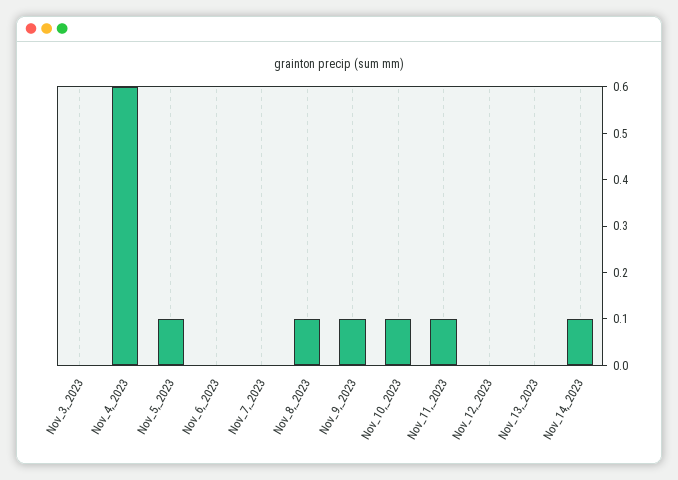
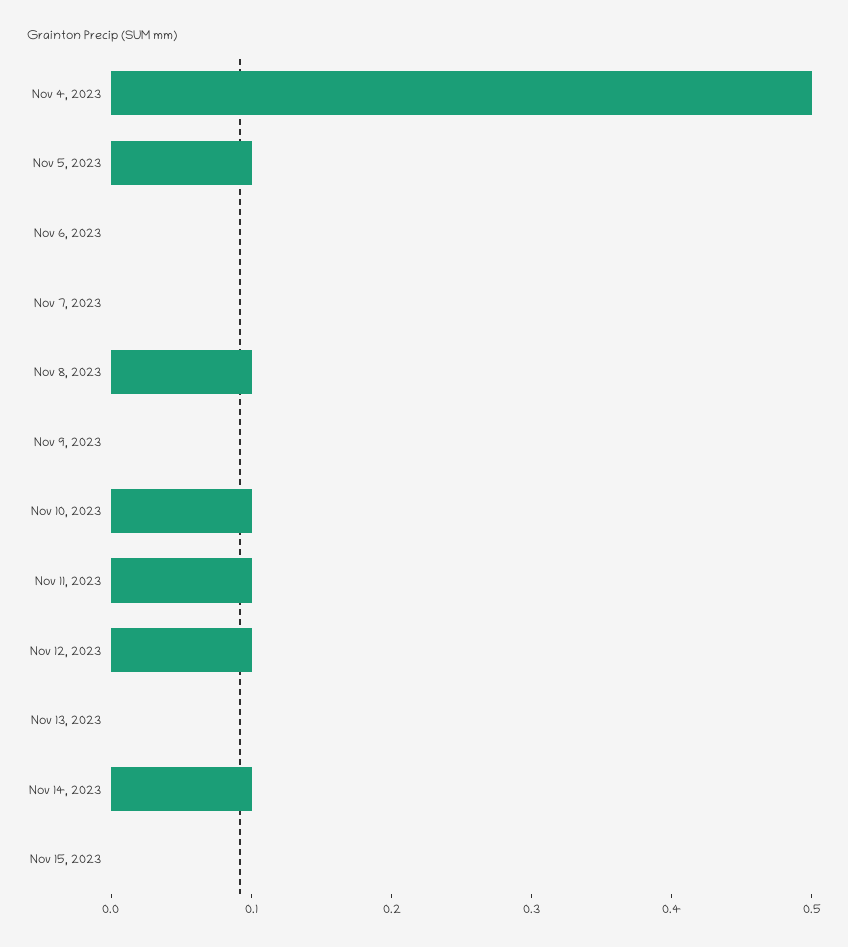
Nov_3,_2023: 0 -> none
Nov_4,_2023: 0.6 -> 0.5
Nov_9,_2023: 0.1 -> 0
Nov_12,_2023: 0 -> 0.1
Nov 15, 2023: none -> 0

